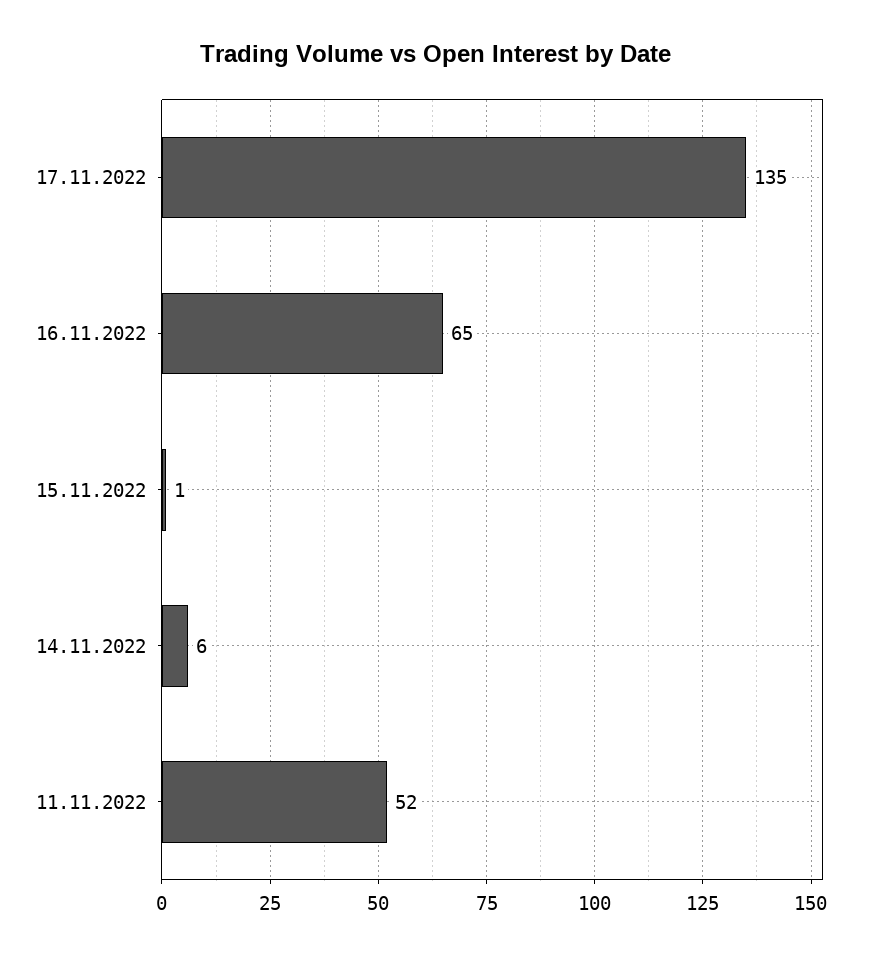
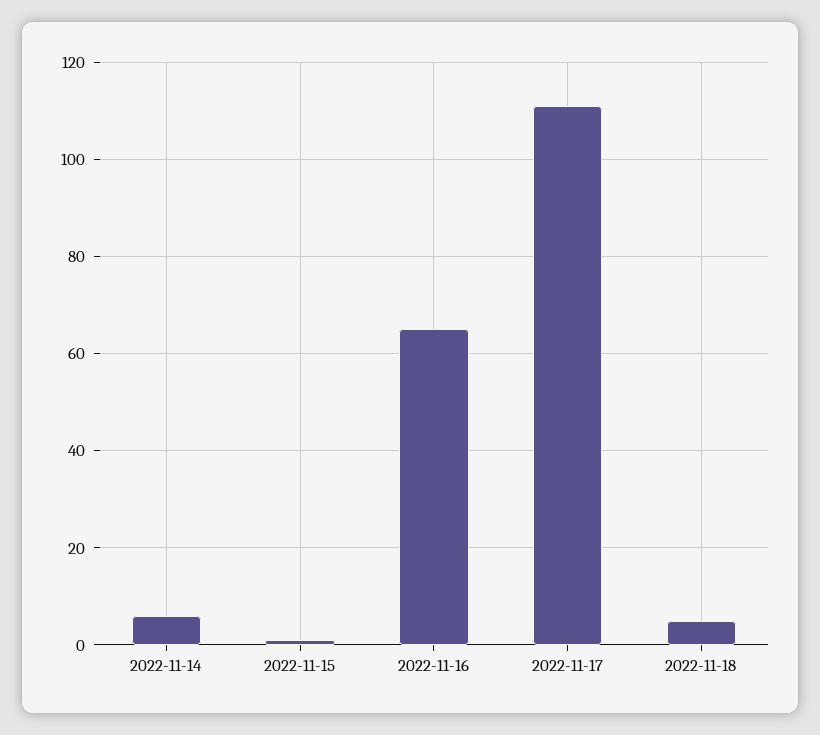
17.11.2022: 135 -> 110
11.11.2022: 52 -> none
2022-11-18: none -> 5

